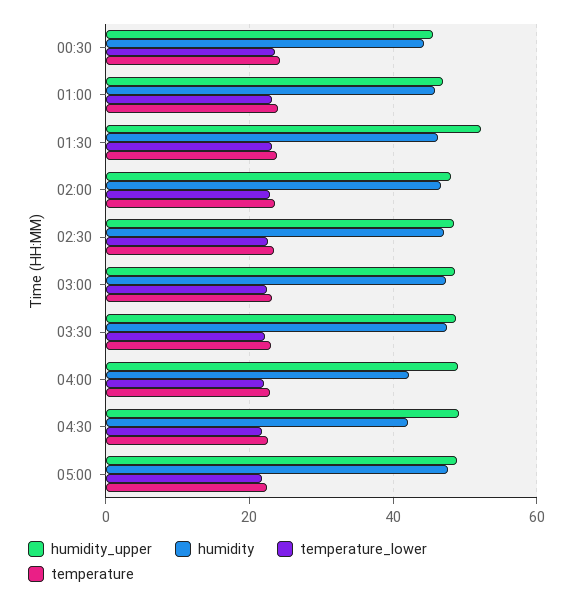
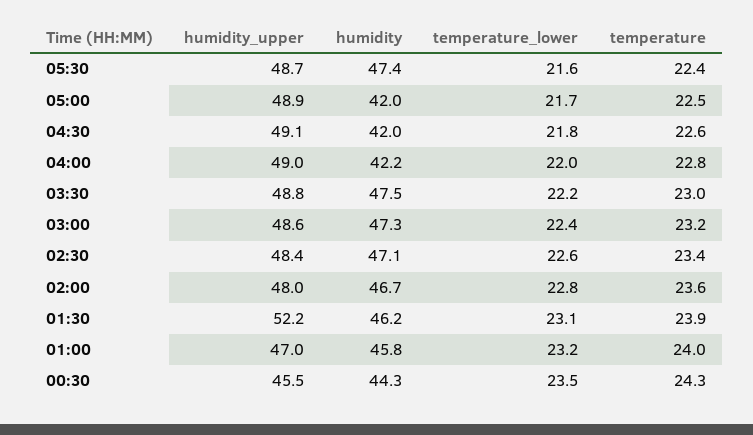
humidity, 05:00: 48 -> 42
humidity_upper, 05:30: none -> 48.7
humidity, 05:30: none -> 47.4
temperature_lower, 05:30: none -> 21.6
temperature, 05:30: none -> 22.4

